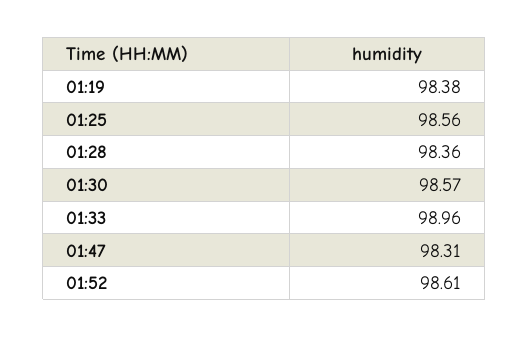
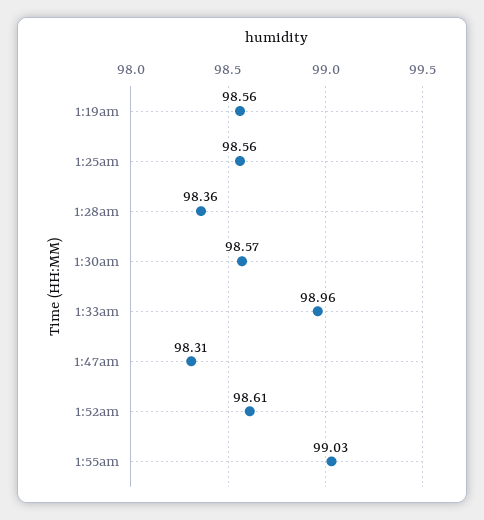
01:19: 98.38 -> 98.56
1:55am: none -> 99.03

